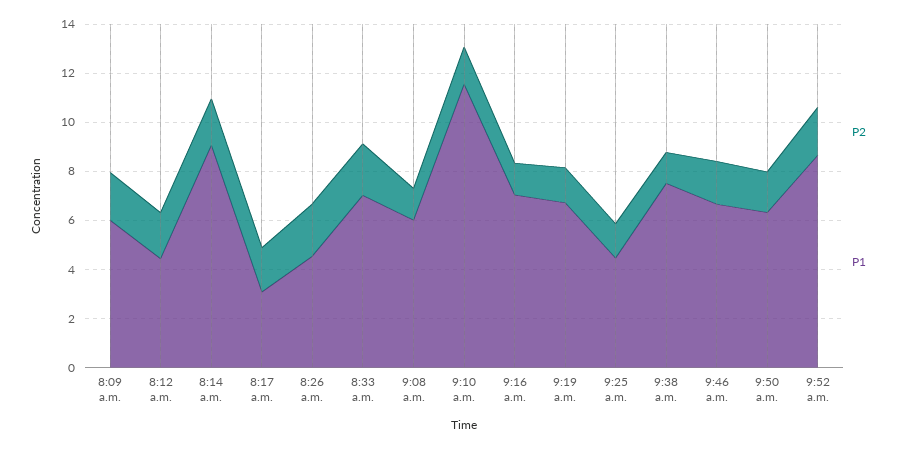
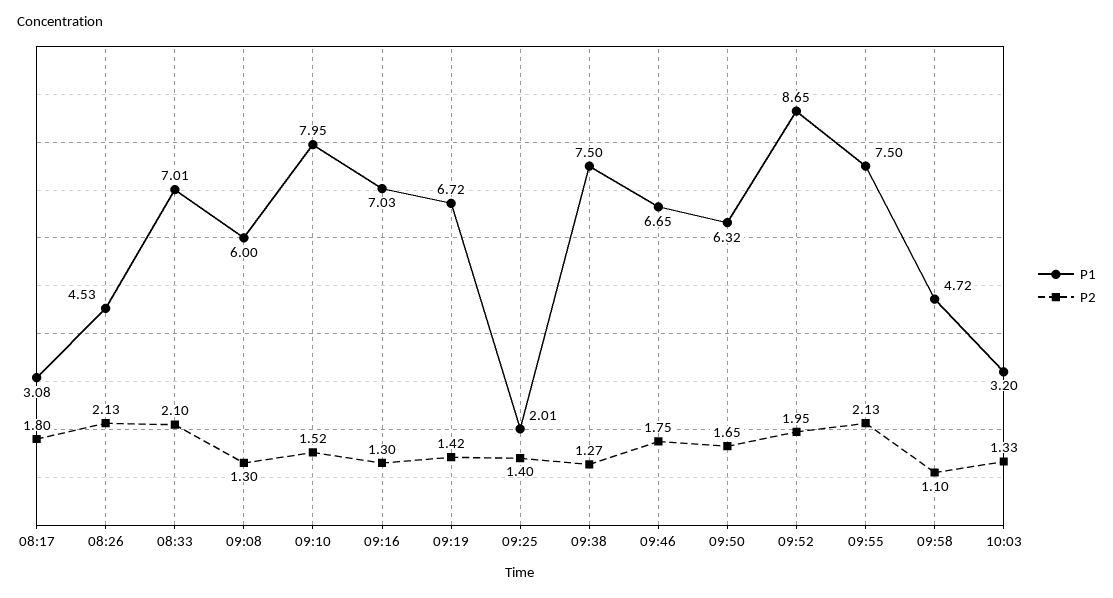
P2, 8:09 a.m.: 2 -> none
P1, 8:09 a.m.: 6 -> none
P2, 8:12 a.m.: 2 -> none
P1, 8:12 a.m.: 4.5 -> none
P2, 8:14 a.m.: 2 -> none
P1, 8:14 a.m.: 9 -> none
P1, 9:10 a.m.: 11.5 -> 7.95
P1, 9:25 a.m.: 4.5 -> 2.01
P1, 09:55: none -> 7.5
P2, 09:55: none -> 2.13
P1, 09:58: none -> 4.72
P2, 09:58: none -> 1.1
P1, 10:03: none -> 3.2
P2, 10:03: none -> 1.33

